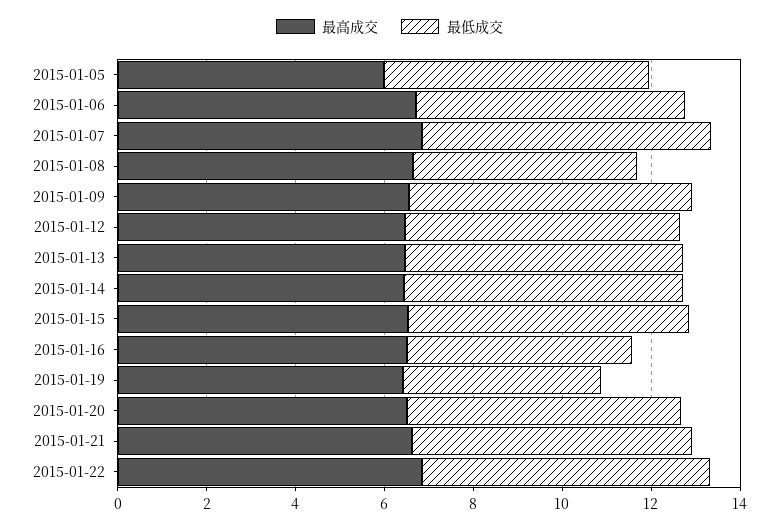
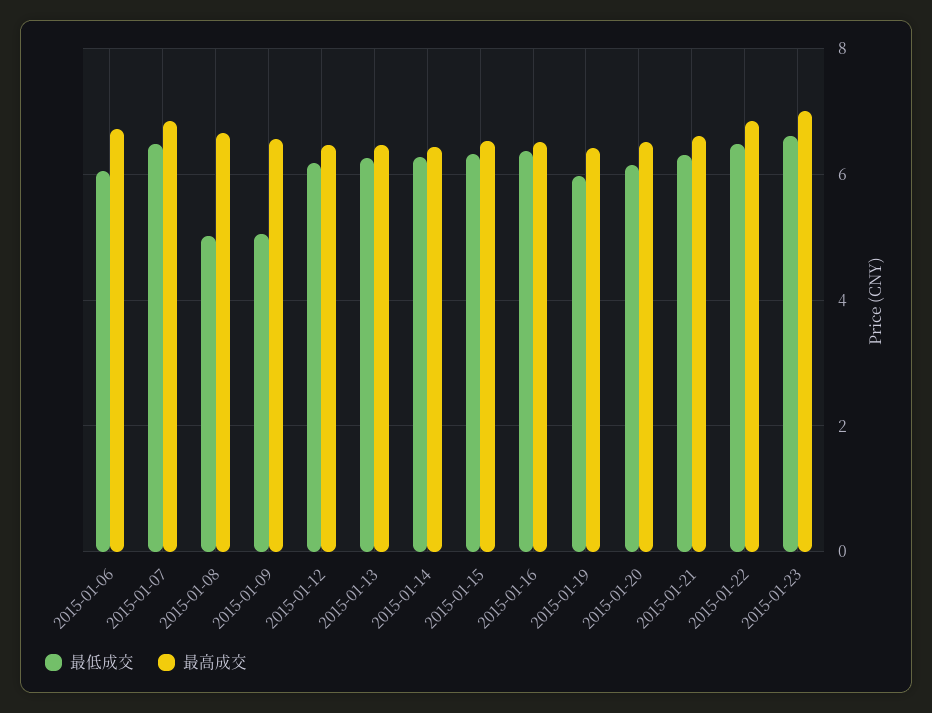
最高成交, 2015-01-05: 6 -> none
最低成交, 2015-01-05: 6 -> none
最低成交, 2015-01-09: 6.5 -> 5
最低成交, 2015-01-16: 5 -> 6.4
最低成交, 2015-01-19: 4.5 -> 6
最低成交, 2015-01-23: none -> 6.6
最高成交, 2015-01-23: none -> 7

